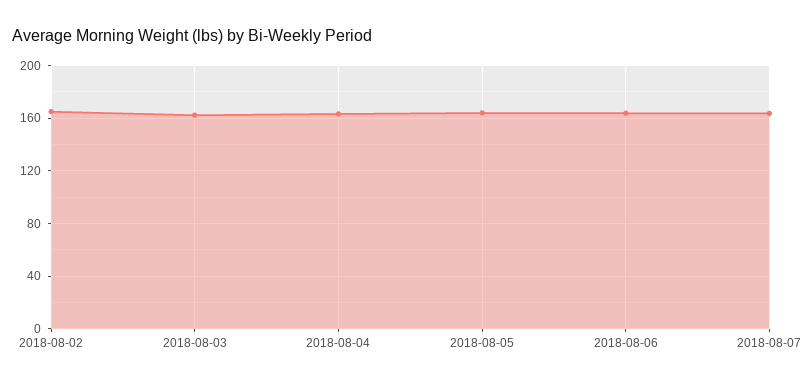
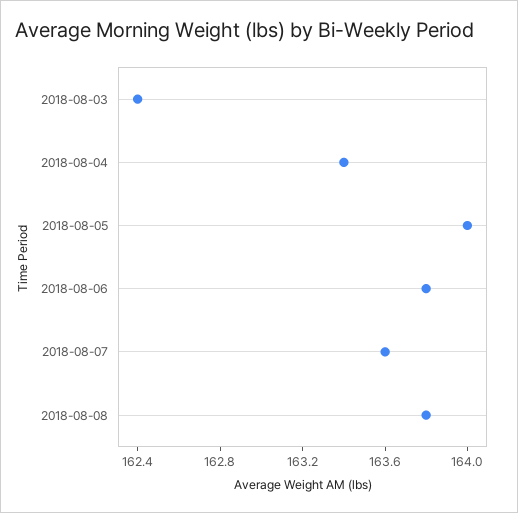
2018-08-02: 165 -> none
2018-08-08: none -> 163.8

